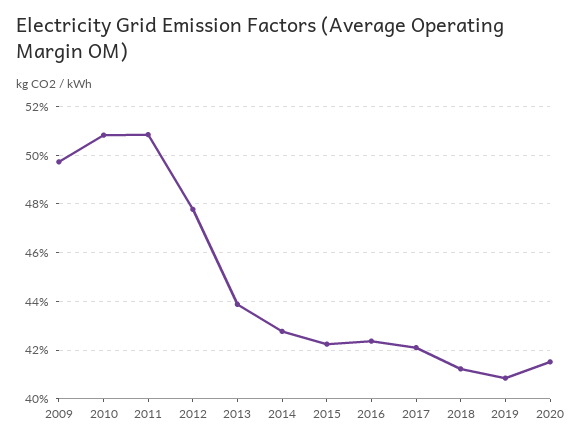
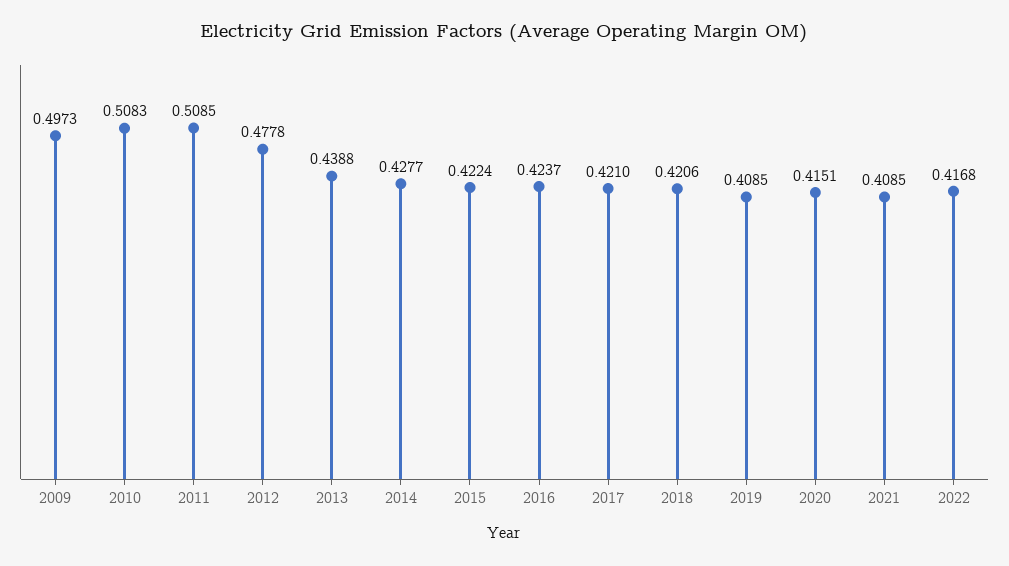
2018: 0.4125 -> 0.4206
2021: none -> 0.4085
2022: none -> 0.4168

